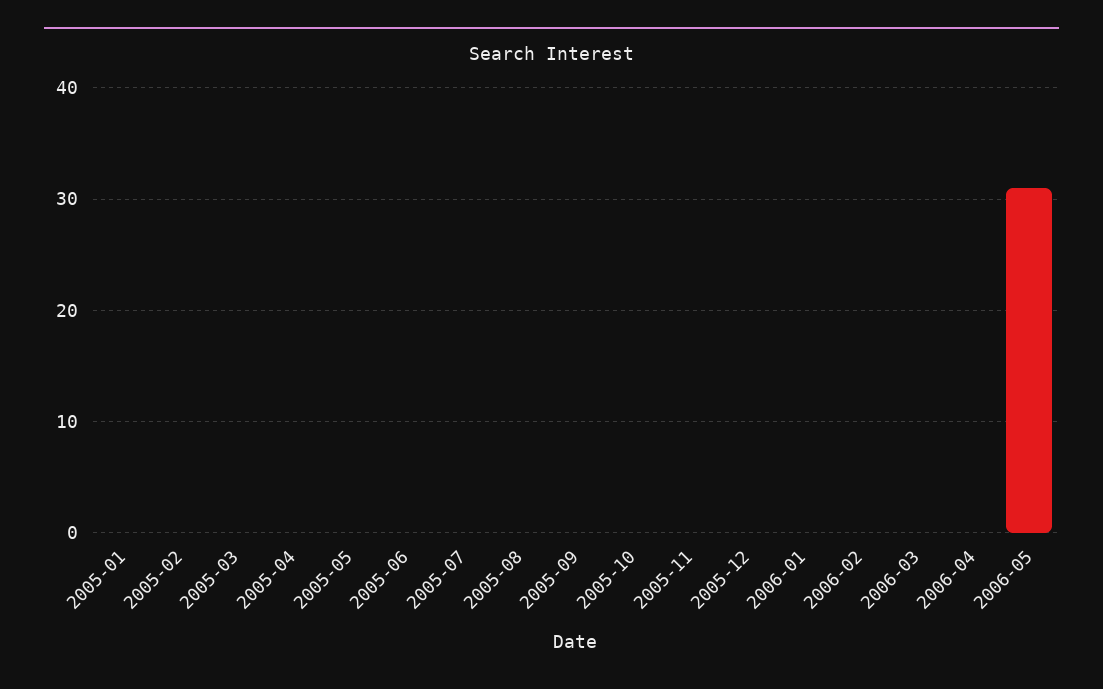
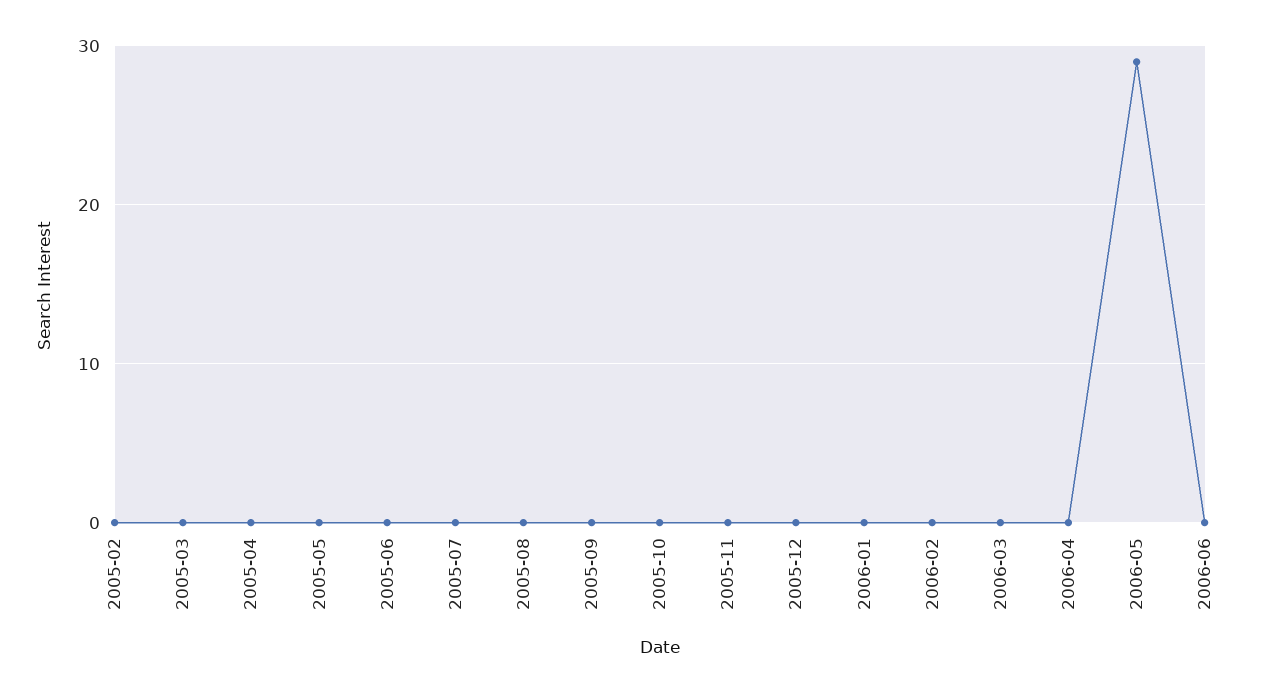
2005-01: 0 -> none
2006-05: 31 -> 29
2006-06: none -> 0

